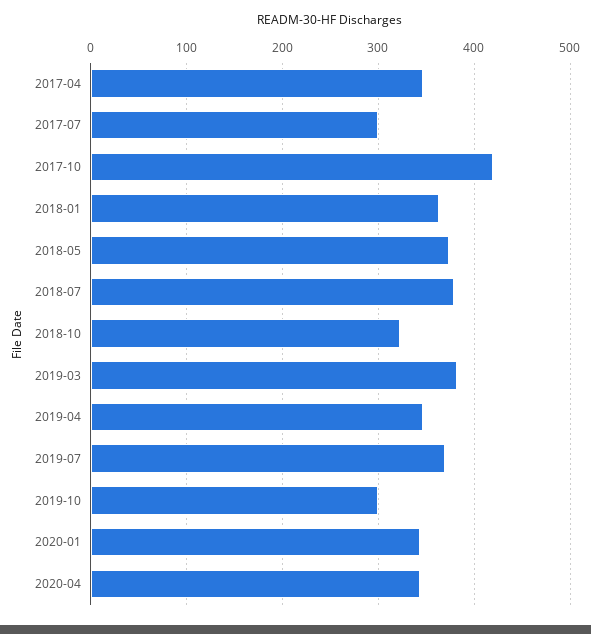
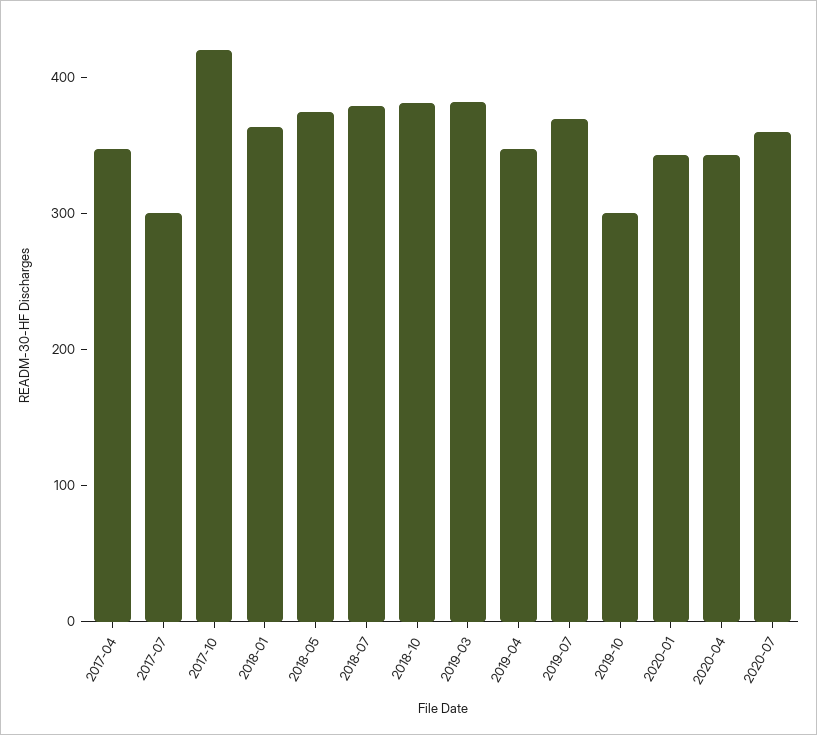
2018-10: 320 -> 380
2020-07: none -> 360

